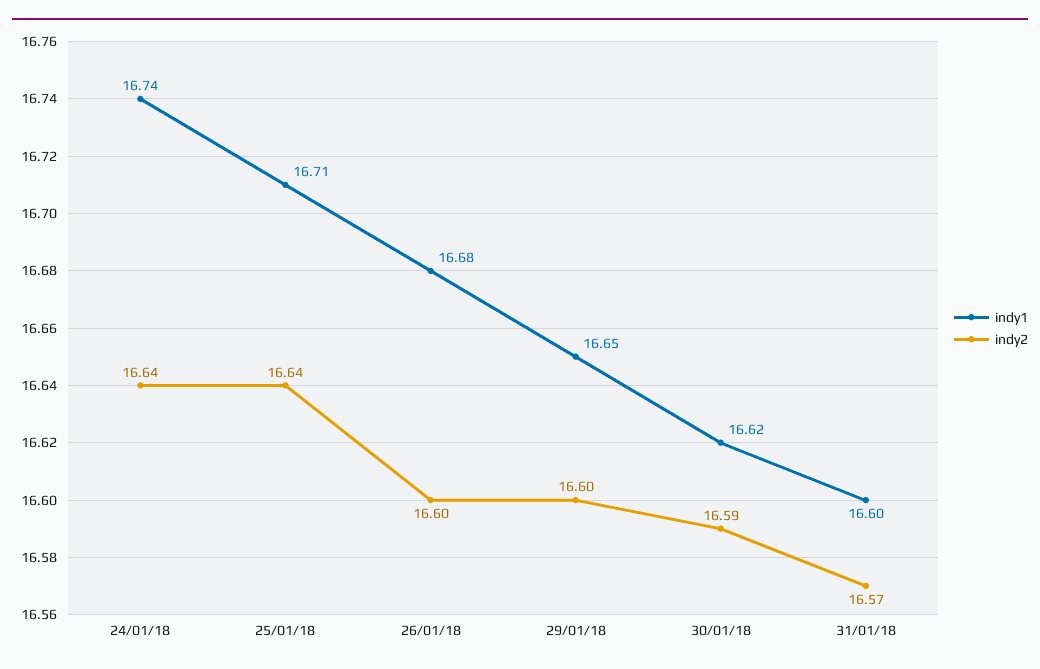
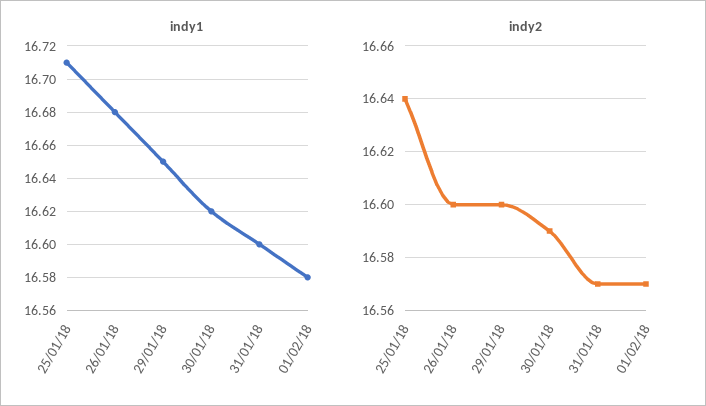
indy1, 24/01/18: 16.74 -> none
indy2, 24/01/18: 16.64 -> none
indy1, 01/02/18: none -> 16.58
indy2, 01/02/18: none -> 16.57

